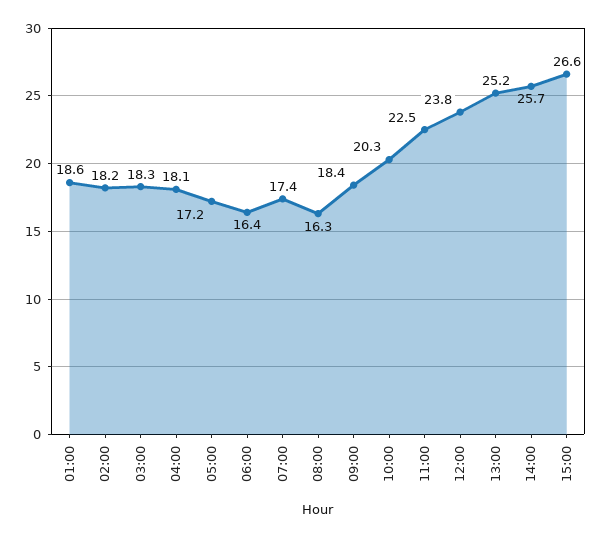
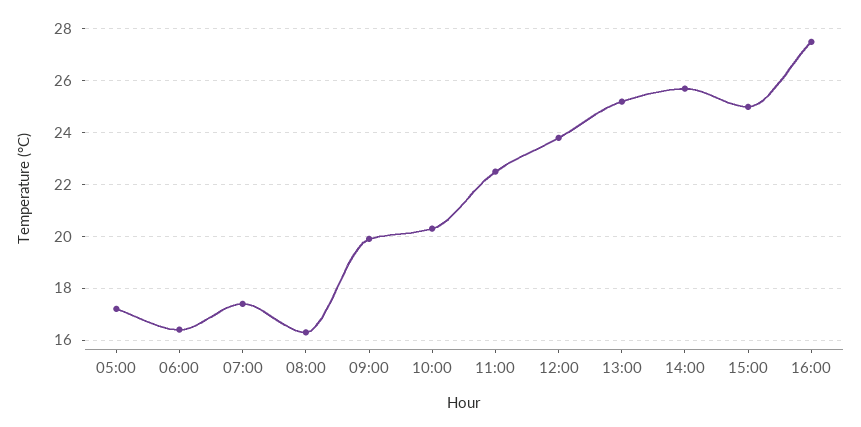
01:00: 18.6 -> none
02:00: 18.2 -> none
03:00: 18.3 -> none
04:00: 18.1 -> none
09:00: 18.4 -> 20
15:00: 26.6 -> 25
16:00: none -> 27.5

